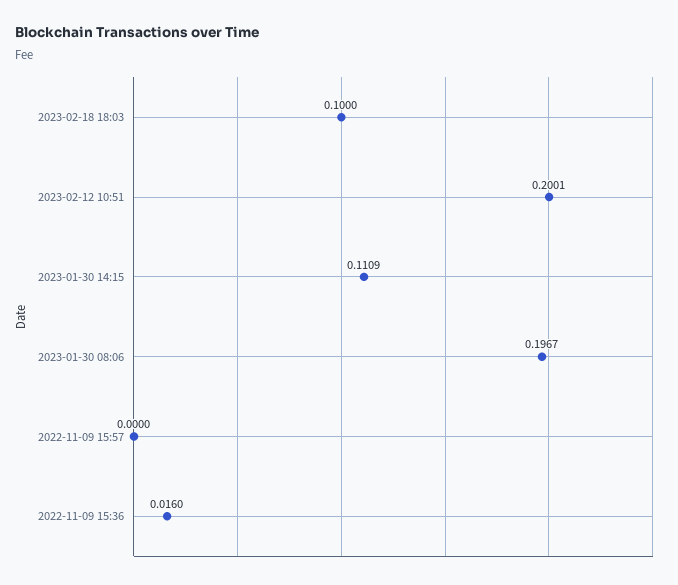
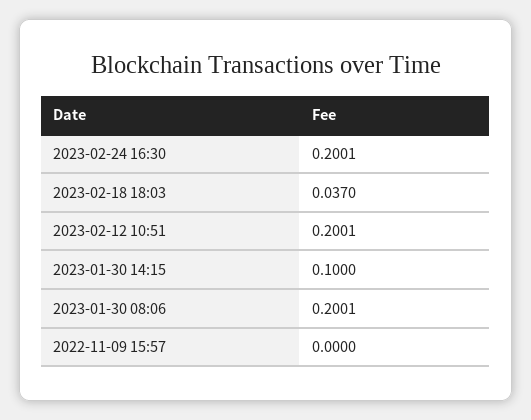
2023-02-18 18:03: 0.1 -> 0.037
2023-01-30 14:15: 0.1109 -> 0.1
2023-01-30 08:06: 0.1967 -> 0.2001
2022-11-09 15:36: 0.016 -> none
2023-02-24 16:30: none -> 0.2001

